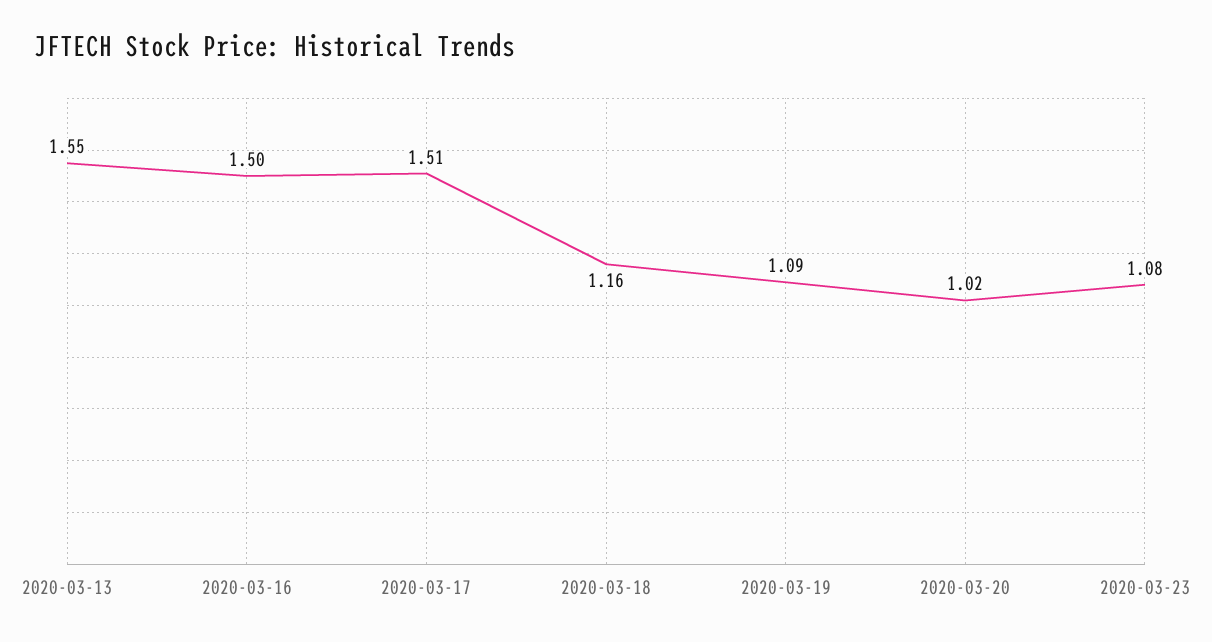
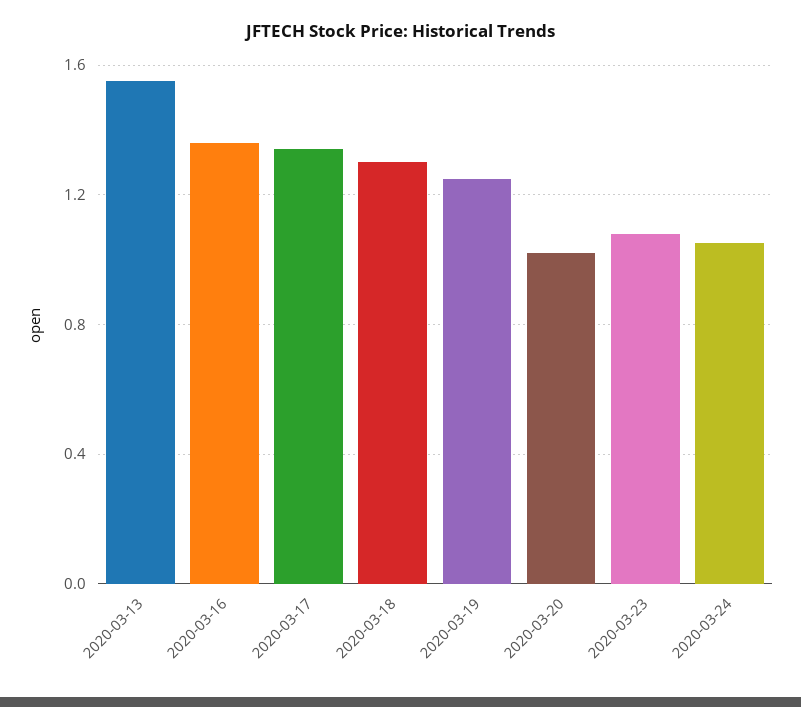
2020-03-16: 1.5 -> 1.35
2020-03-17: 1.51 -> 1.35
2020-03-18: 1.16 -> 1.3
2020-03-19: 1.09 -> 1.25
2020-03-24: none -> 1.05

